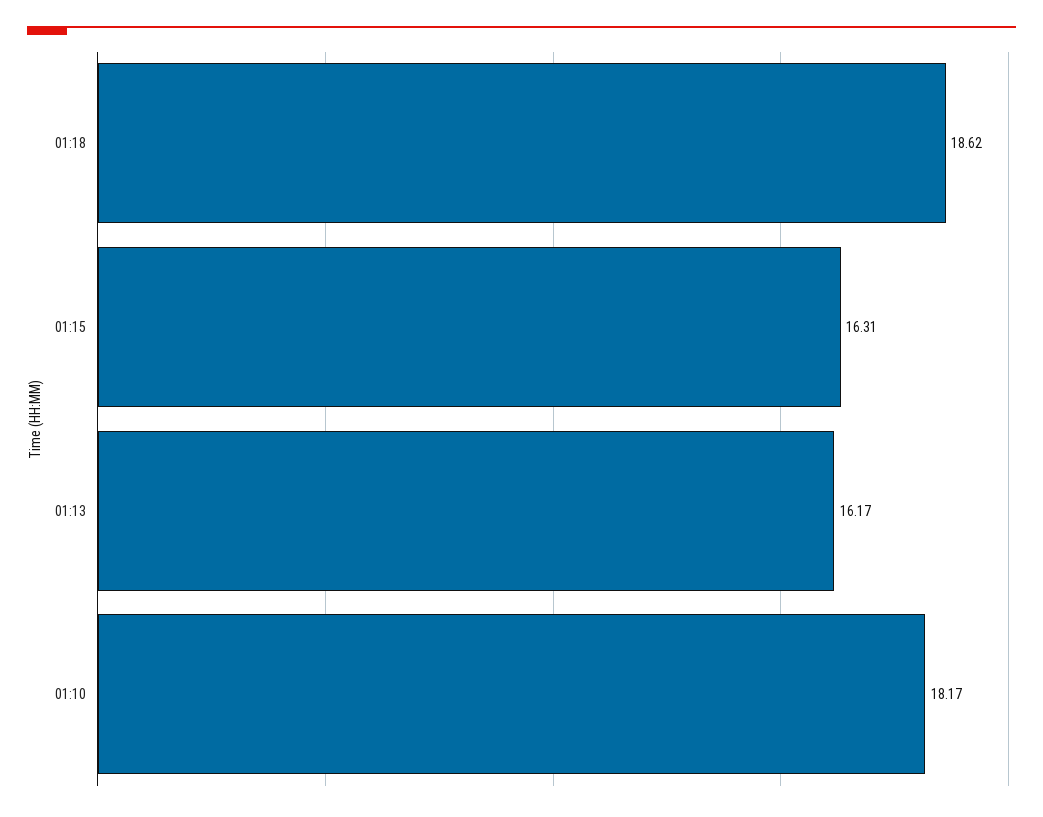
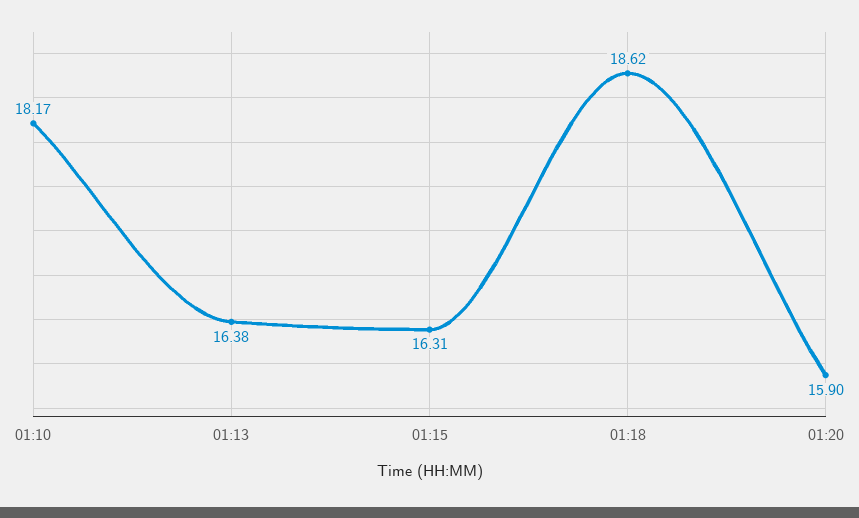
01:13: 16.17 -> 16.38
01:20: none -> 15.9

